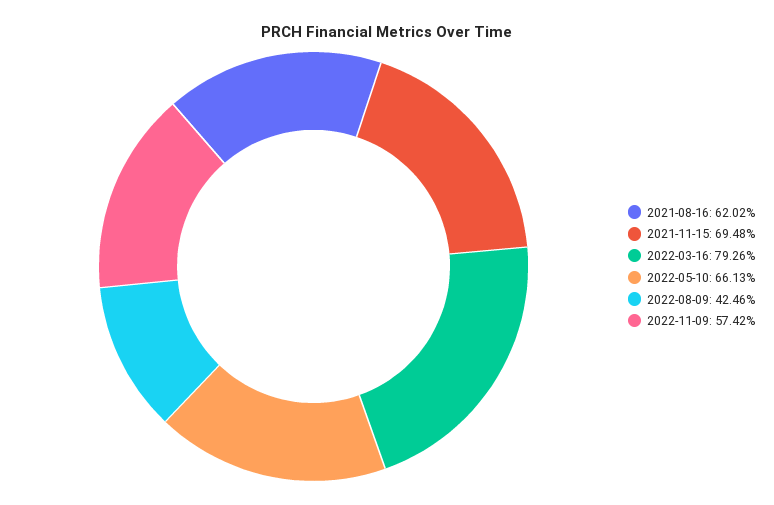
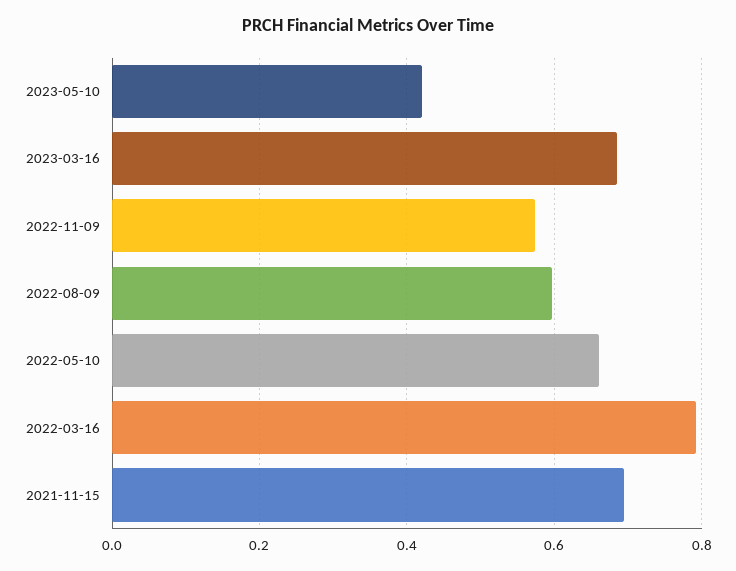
2021-08-16: 0.6202 -> none
2022-08-09: 0.4246 -> 0.6
2023-05-10: none -> 0.42
2023-03-16: none -> 0.68

